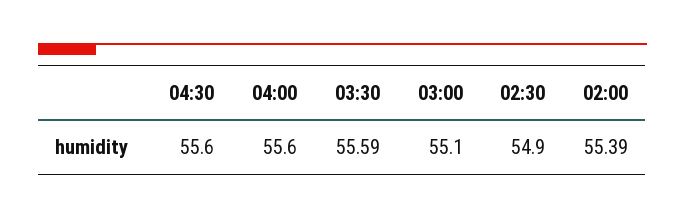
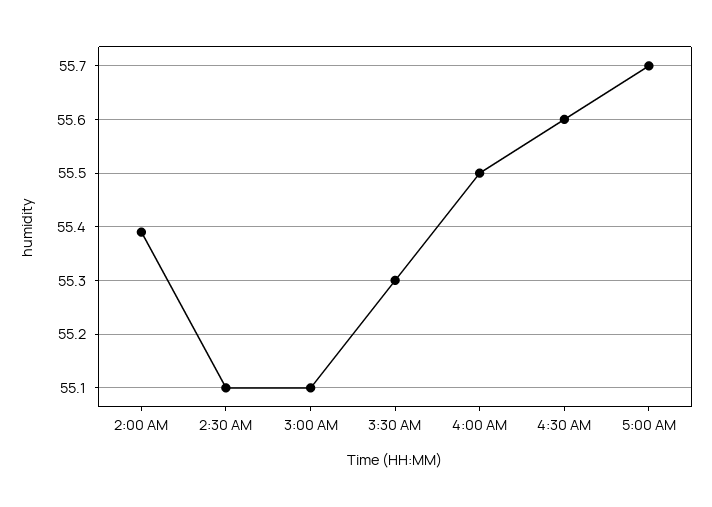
04:00: 55.6 -> 55.5
03:30: 55.59 -> 55.3
02:30: 54.9 -> 55.1
5:00 AM: none -> 55.7

